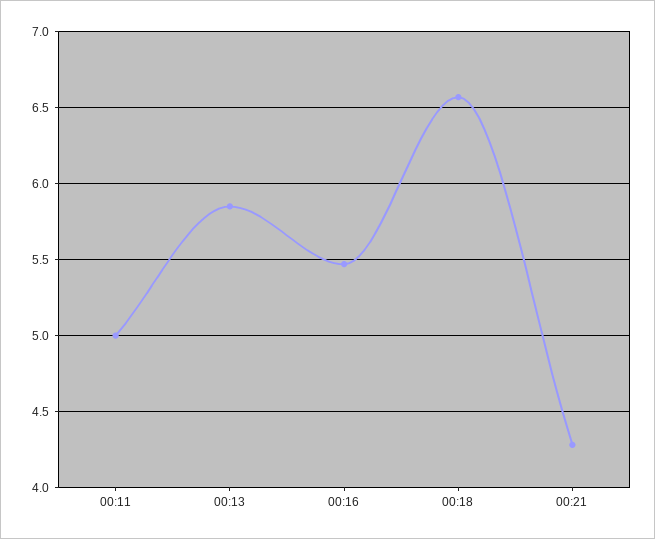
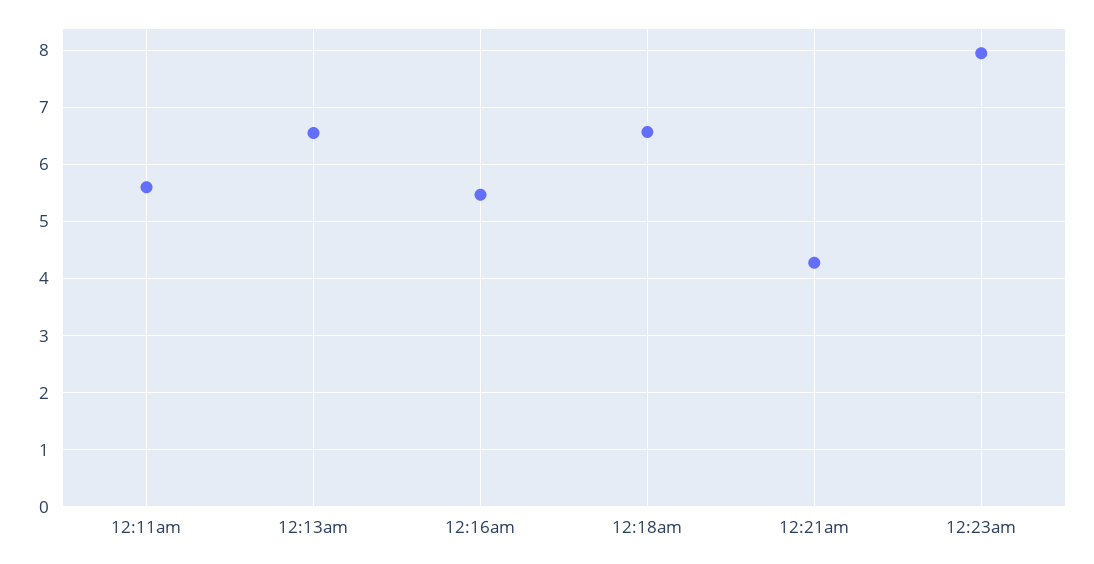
00:11: 5 -> 5.6
00:13: 5.85 -> 6.6
12:23am: none -> 8

